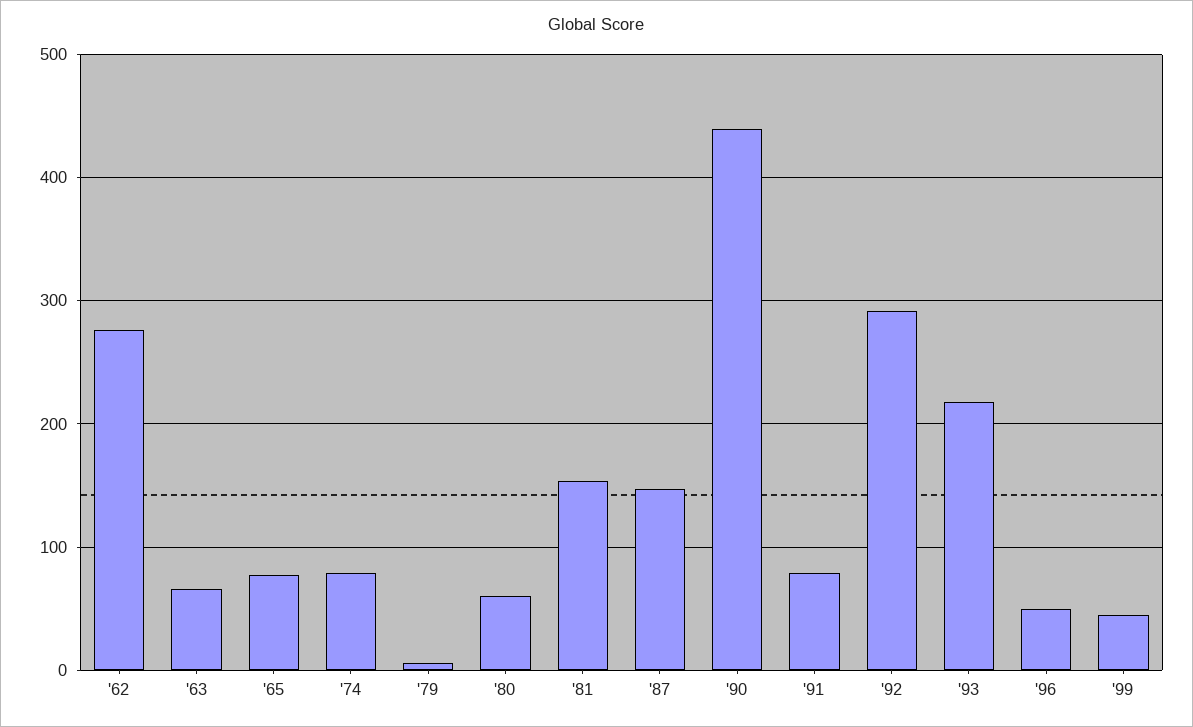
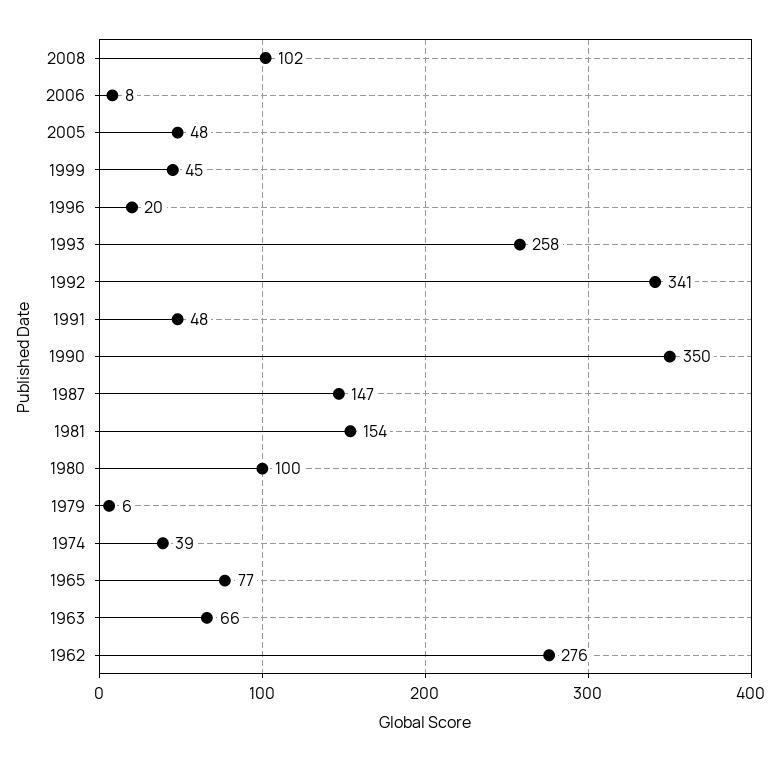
'74: 80 -> 39
'80: 60 -> 100
'90: 440 -> 350
'91: 80 -> 48
'92: 290 -> 341
'93: 220 -> 258
'96: 50 -> 20
2008: none -> 102
2006: none -> 8
2005: none -> 48

